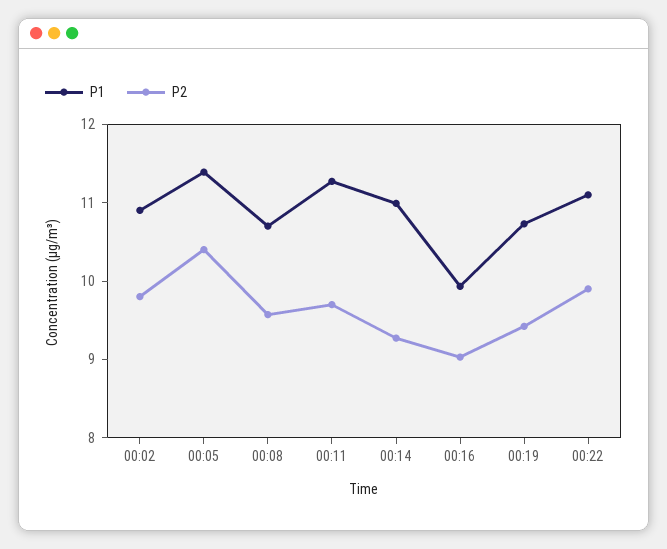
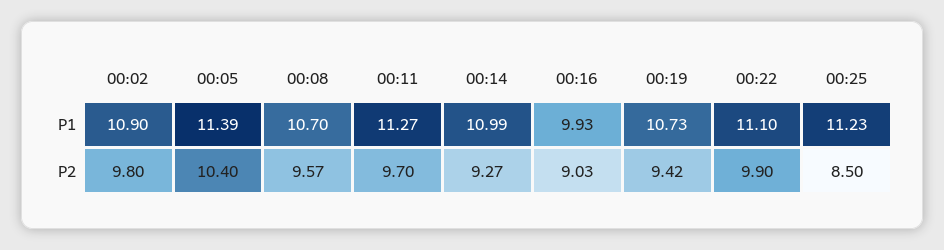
P1, 00:25: none -> 11.23
P2, 00:25: none -> 8.5

